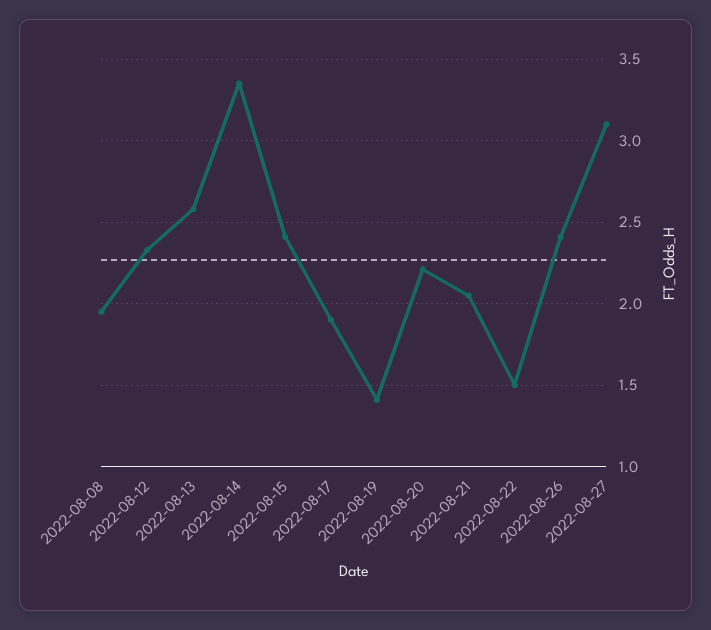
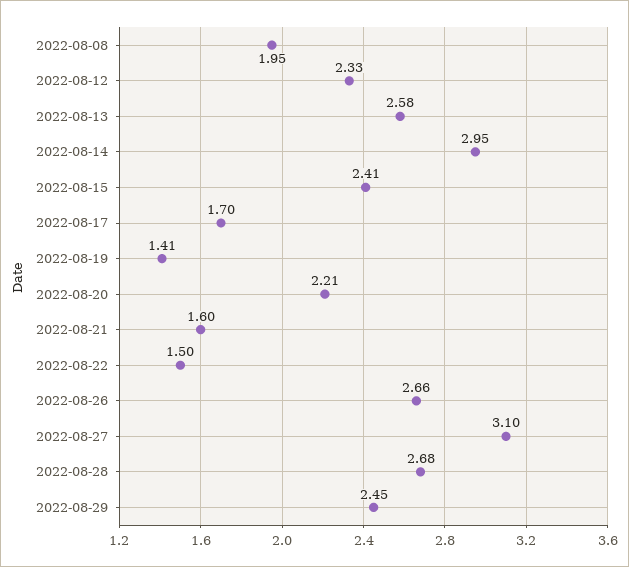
2022-08-14: 3.35 -> 2.95
2022-08-17: 1.9 -> 1.7
2022-08-21: 2.05 -> 1.6
2022-08-26: 2.4 -> 2.66
2022-08-28: none -> 2.68
2022-08-29: none -> 2.45

